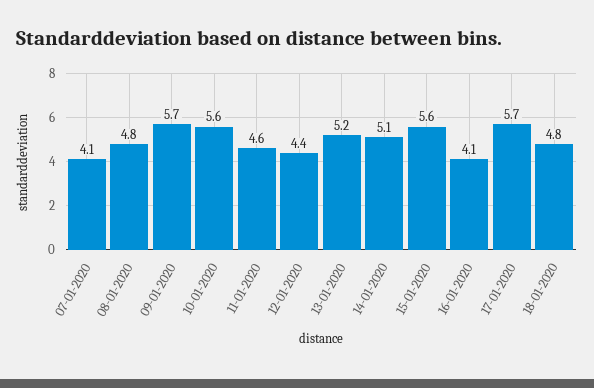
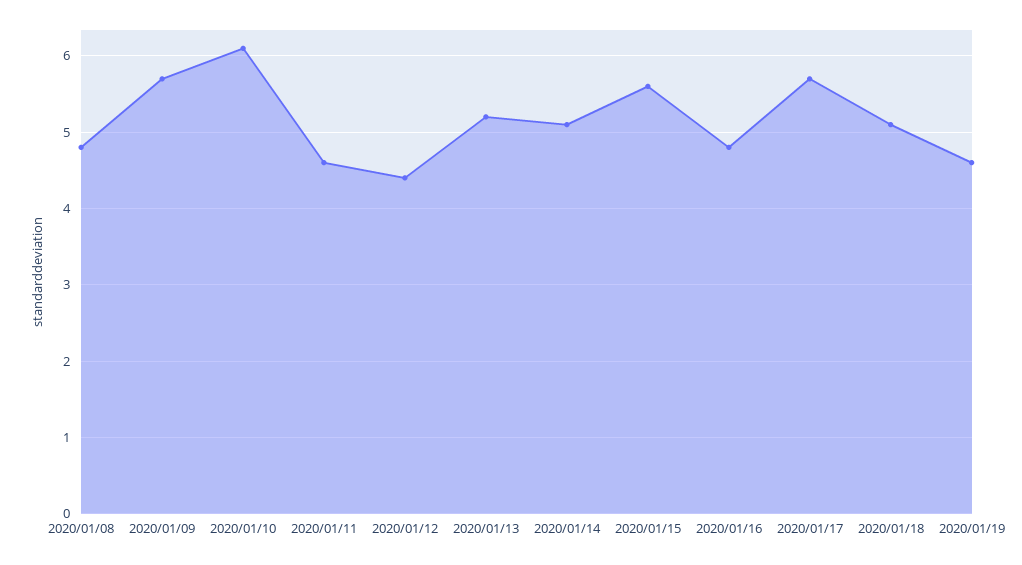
07-01-2020: 4.1 -> none
10-01-2020: 5.6 -> 6.1
16-01-2020: 4.1 -> 4.8
18-01-2020: 4.8 -> 5.1
2020/01/19: none -> 4.6

